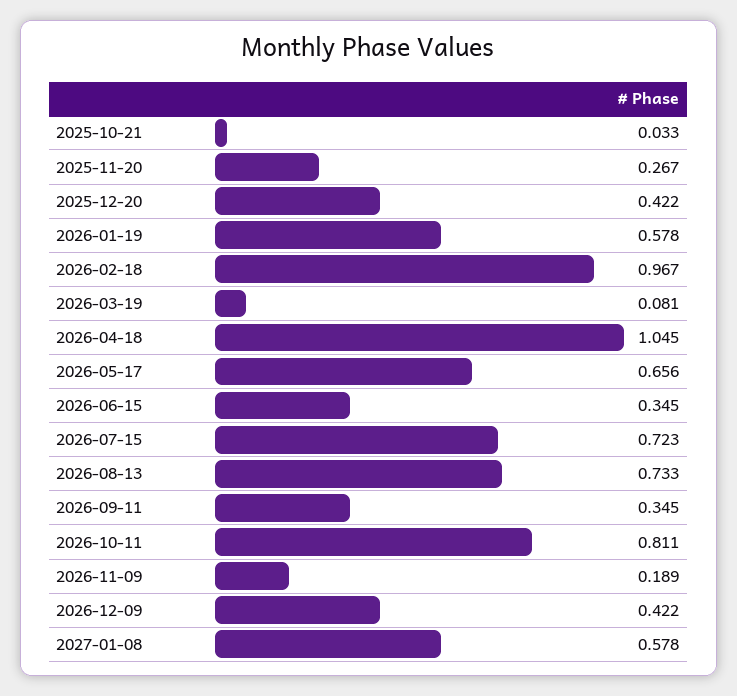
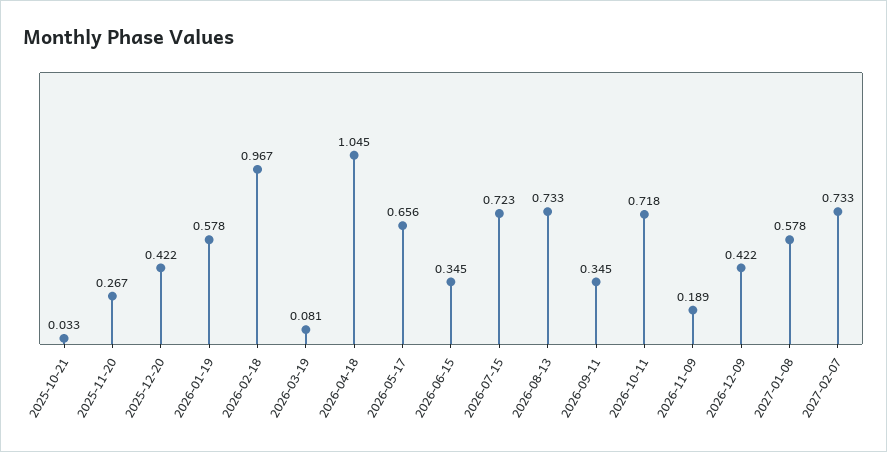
2026-10-11: 0.811 -> 0.718
2027-02-07: none -> 0.733

